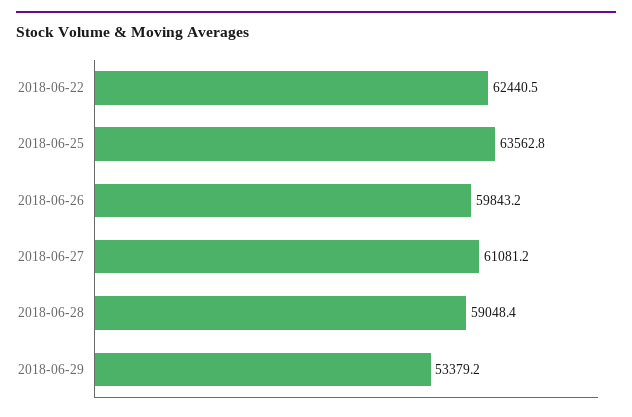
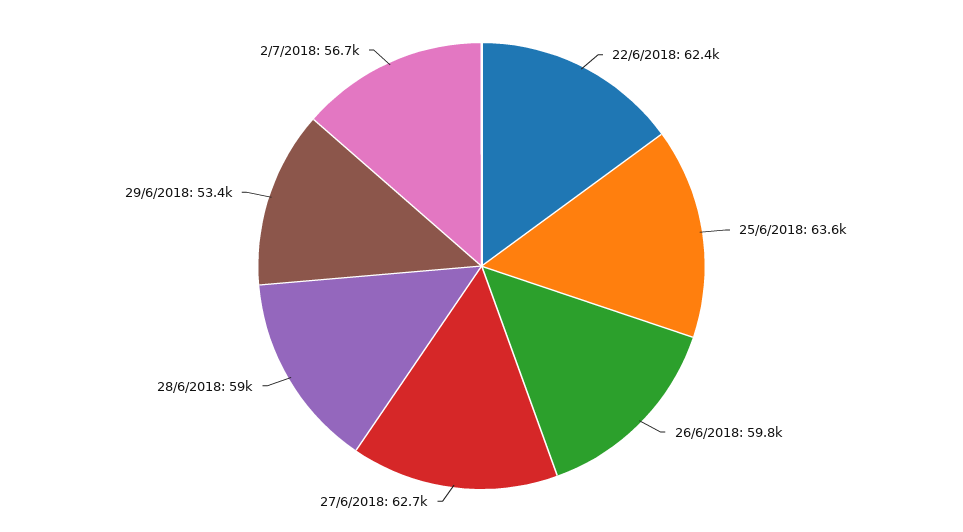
2018-06-27: 61081.2 -> 62700
2/7/2018: none -> 56700

